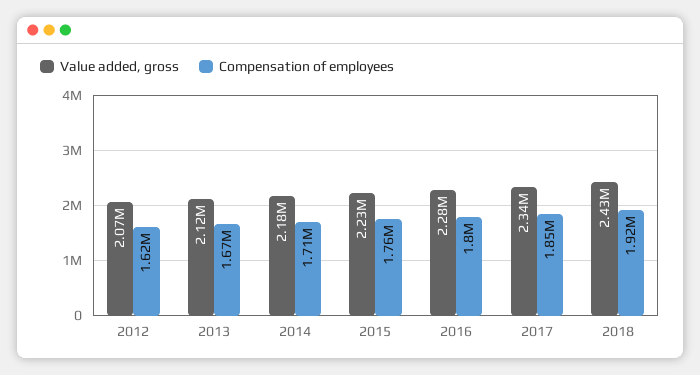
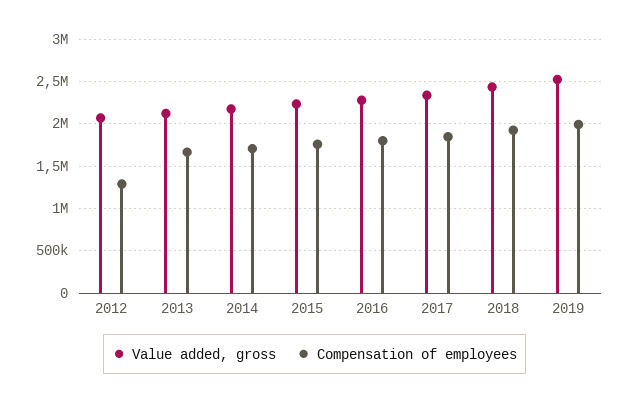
Compensation of employees, 2012: 1620000 -> 1300000
Value added, gross, 2019: none -> 2500000
Compensation of employees, 2019: none -> 2000000

